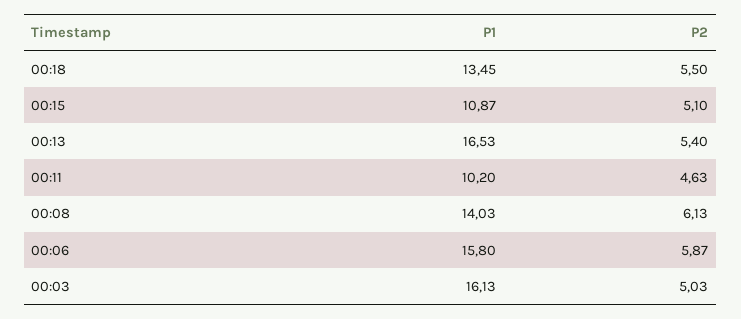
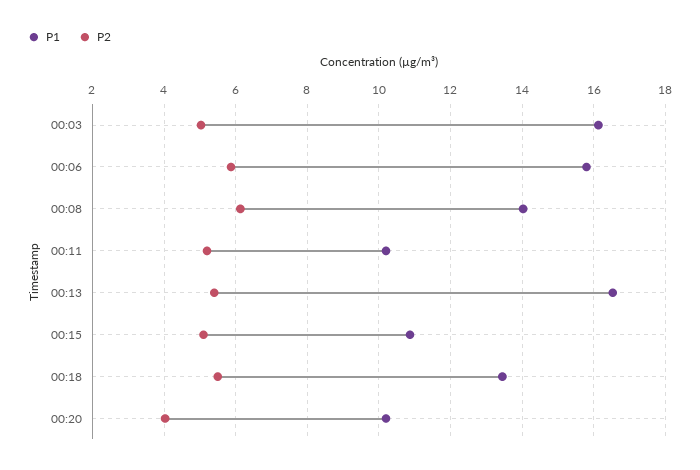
P2, 00:11: 4.63 -> 5.2
P1, 00:20: none -> 10.2
P2, 00:20: none -> 4

